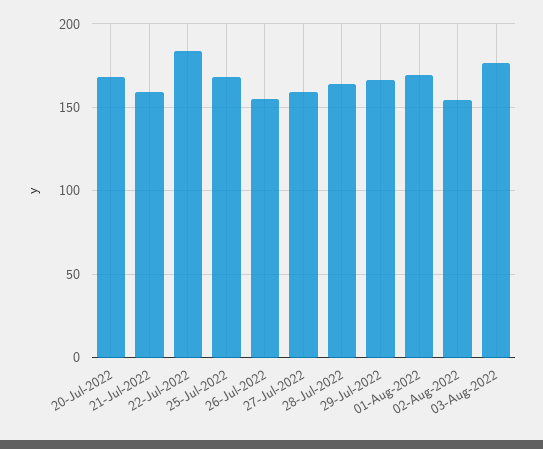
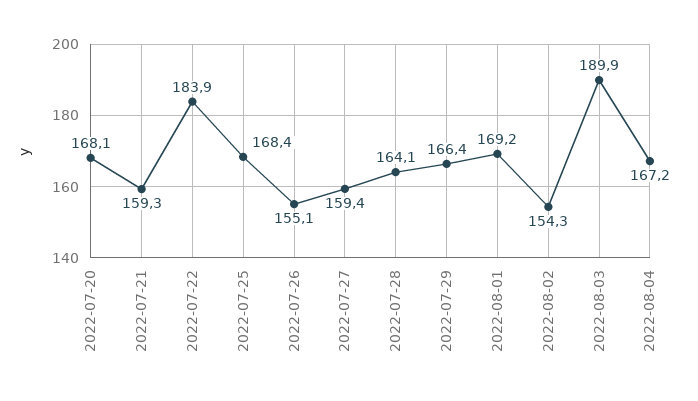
03-Aug-2022: 175 -> 189.9
2022-08-04: none -> 167.2

